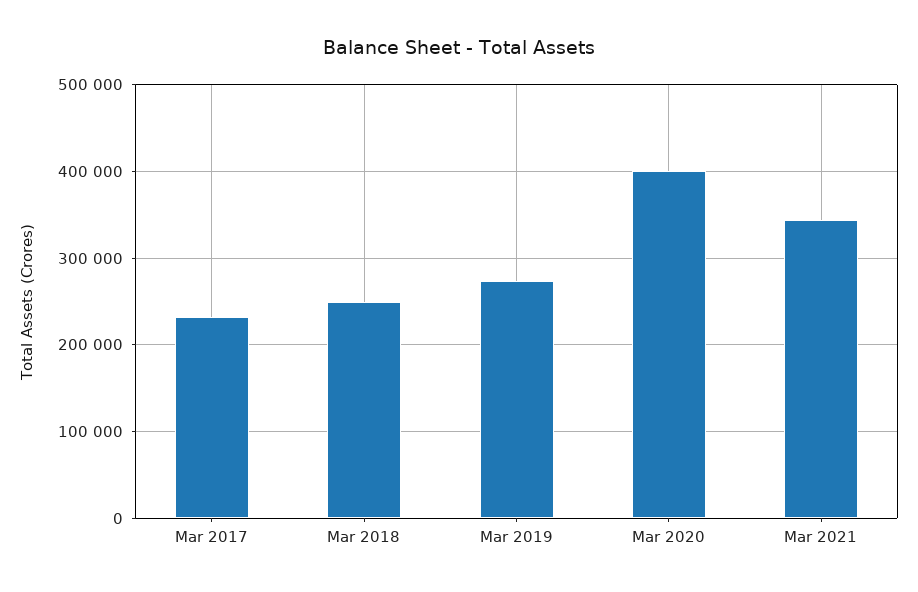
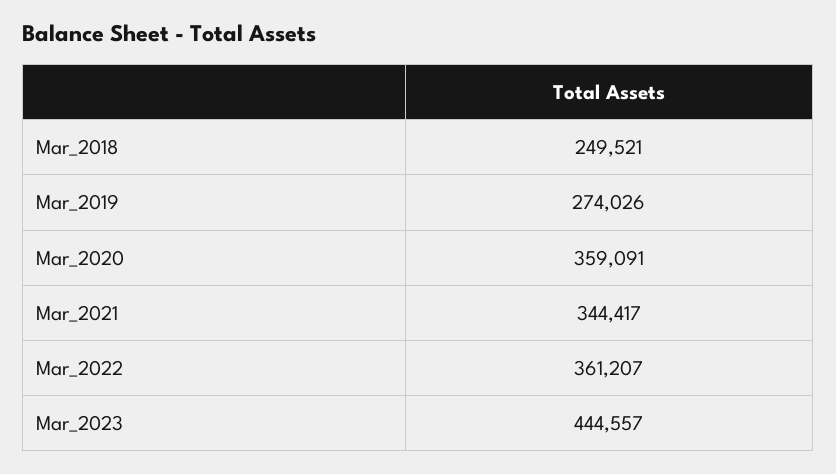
Mar 2017: 230000 -> none
Mar 2020: 400000 -> 359091
Mar_2022: none -> 361207
Mar_2023: none -> 444557

